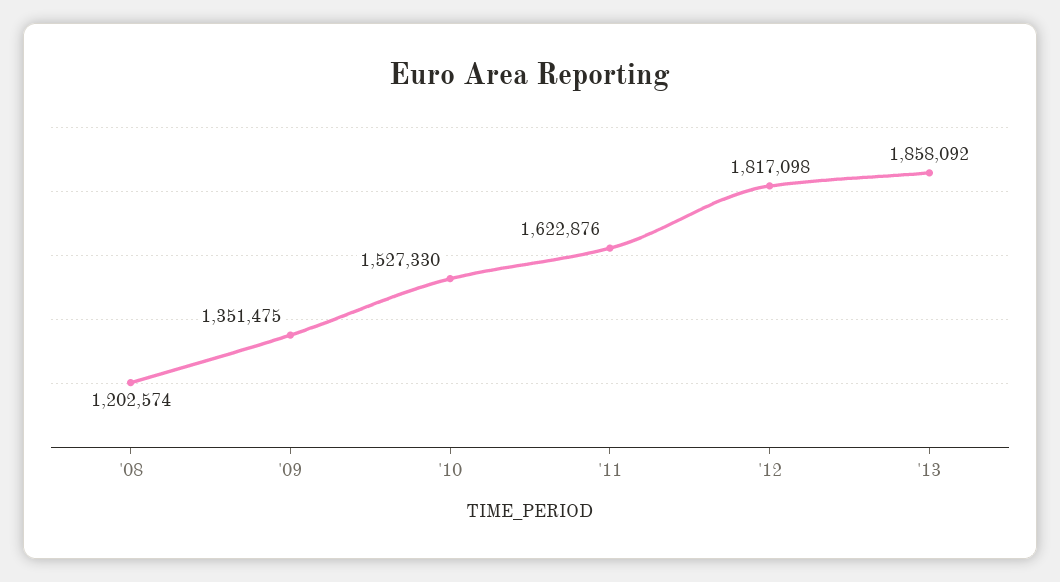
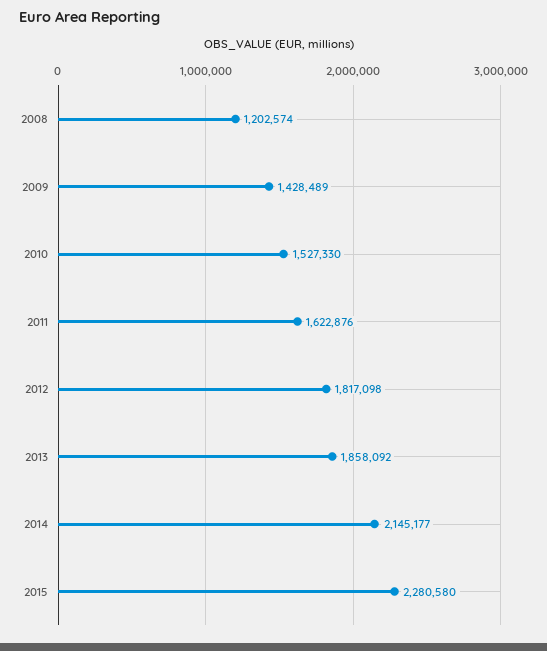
'09: 1351475 -> 1428489
2014: none -> 2145177
2015: none -> 2280580

